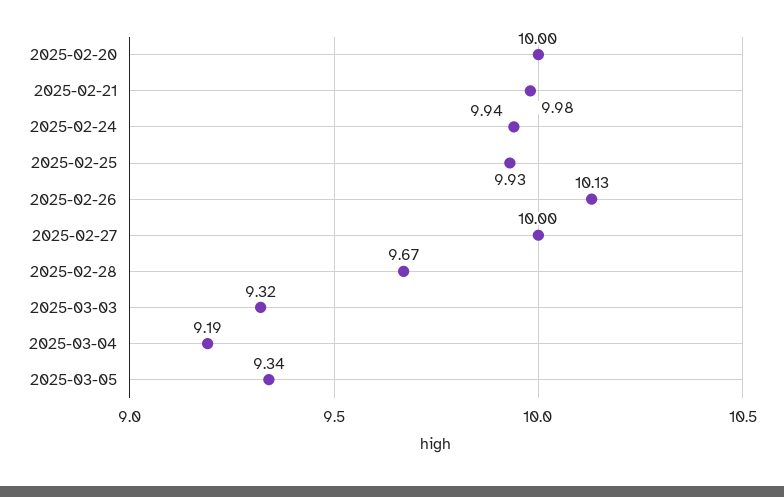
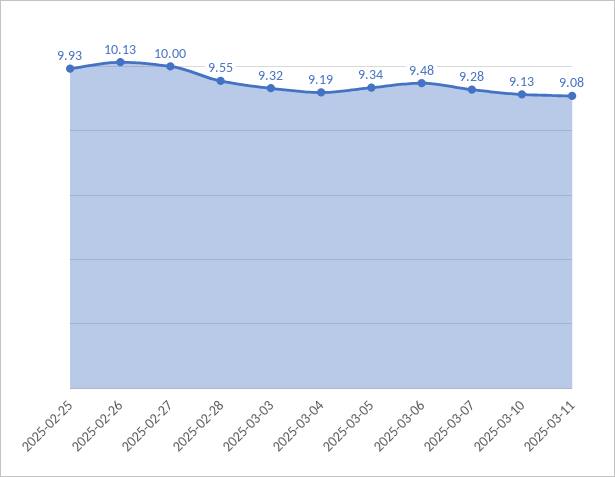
2025-02-20: 10 -> none
2025-02-21: 9.98 -> none
2025-02-24: 9.94 -> none
2025-02-28: 9.67 -> 9.55
2025-03-06: none -> 9.48
2025-03-07: none -> 9.28
2025-03-10: none -> 9.13
2025-03-11: none -> 9.08

